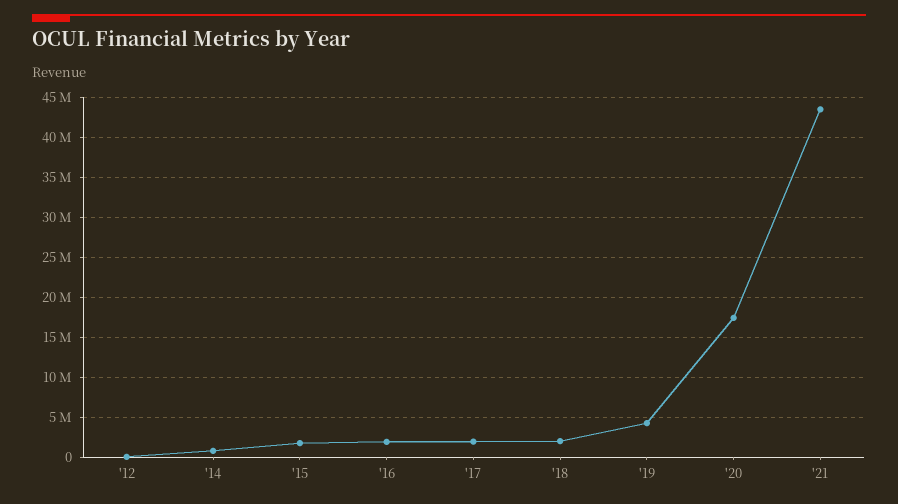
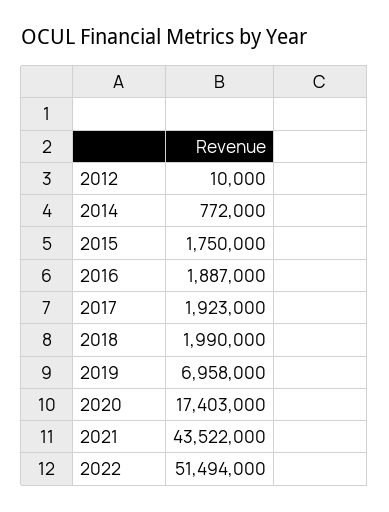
'19: 4000000 -> 6958000
2022: none -> 51494000

